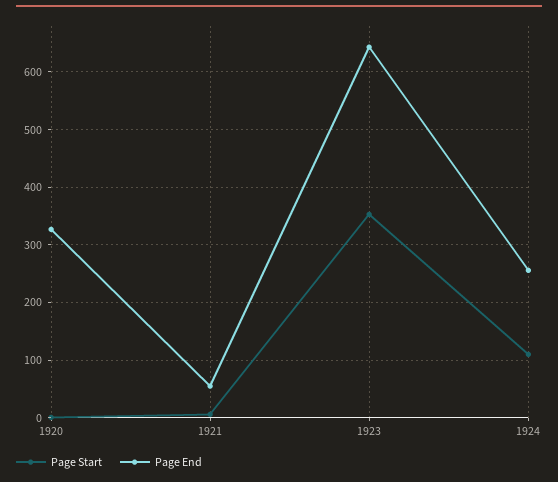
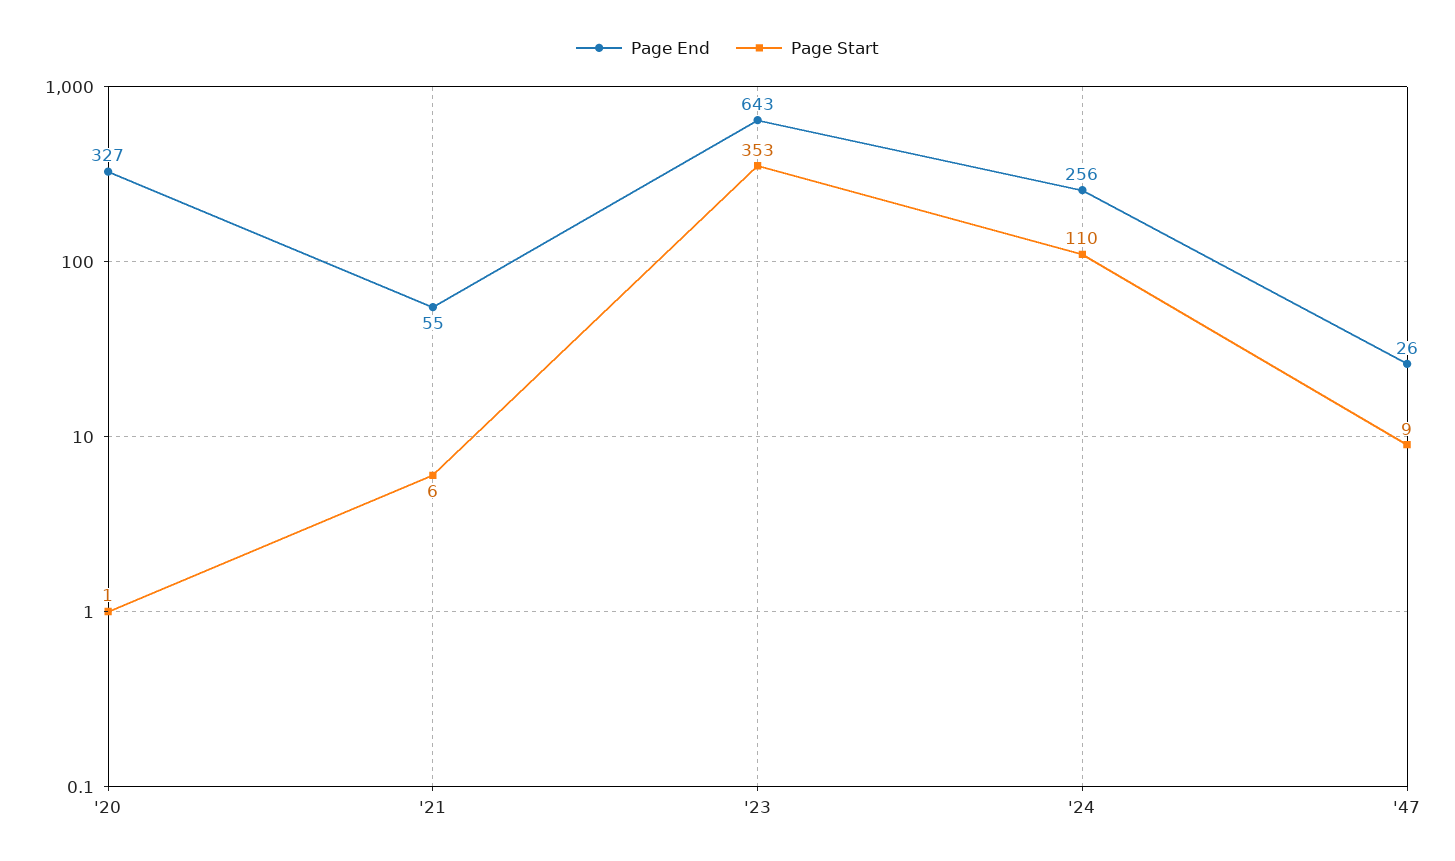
Page End, '47: none -> 26
Page Start, '47: none -> 9

